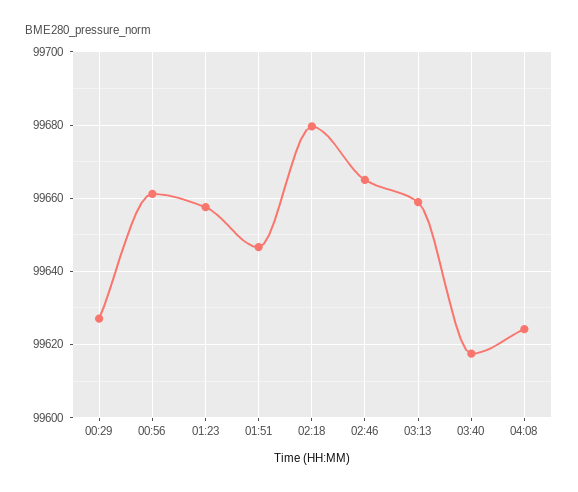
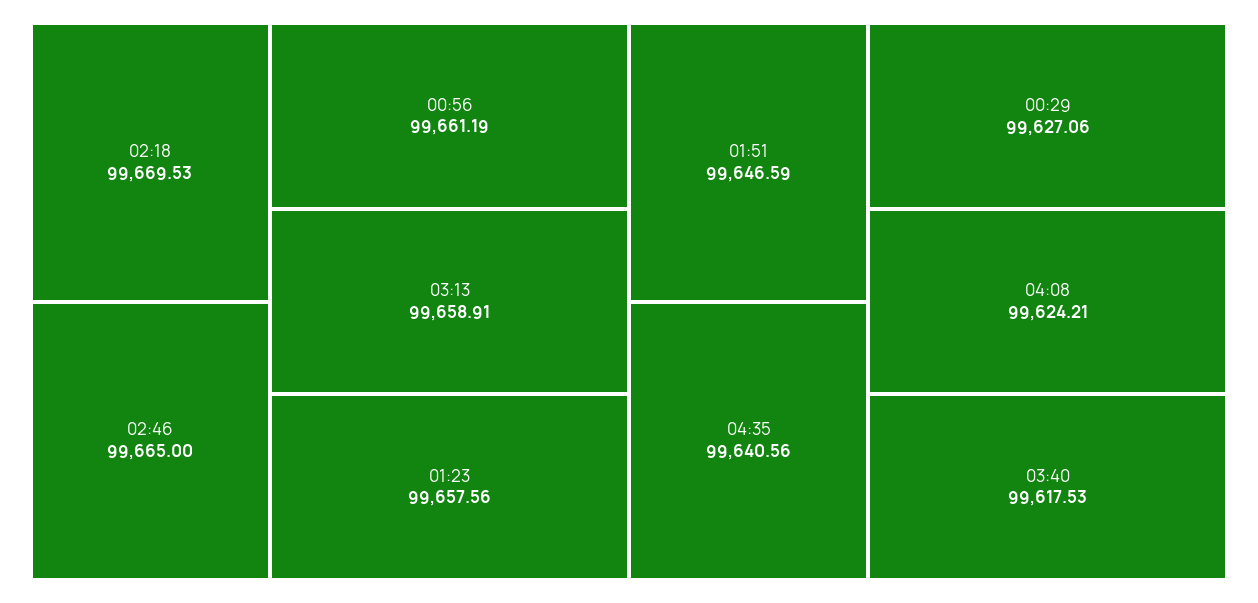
02:18: 99680 -> 99669.53
04:35: none -> 99640.56

